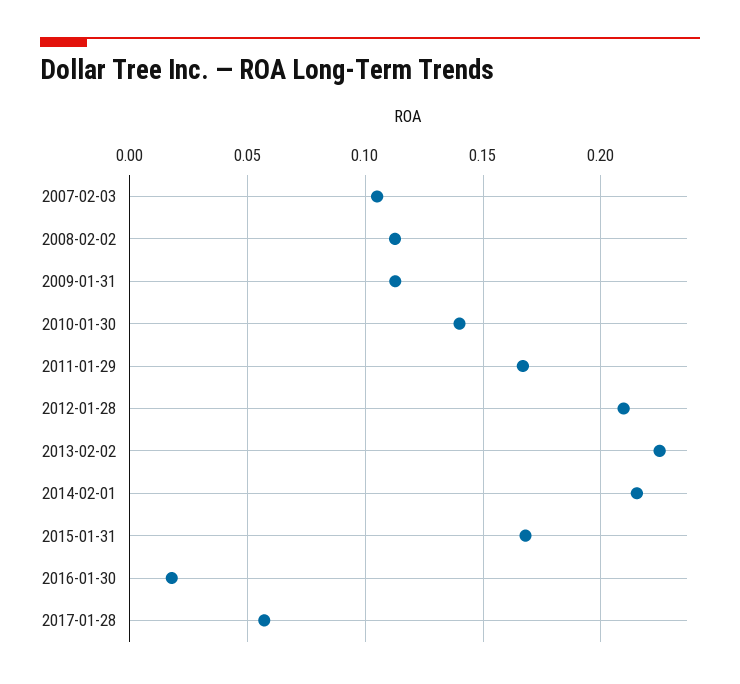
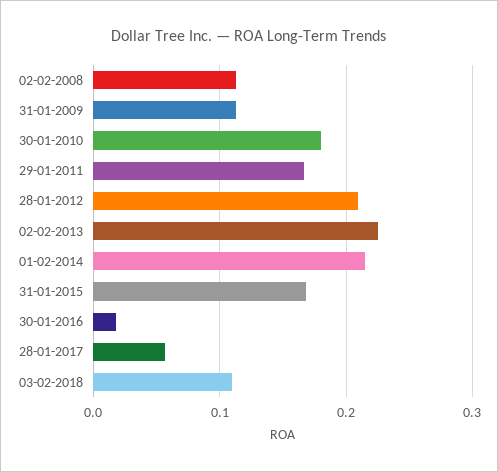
2007-02-03: 0.105 -> none
2010-01-30: 0.14 -> 0.18
03-02-2018: none -> 0.11

